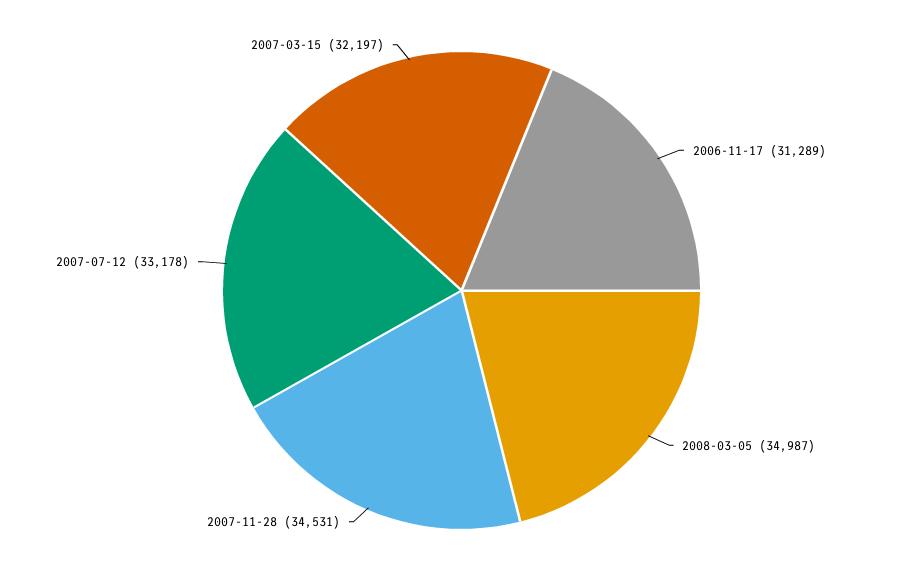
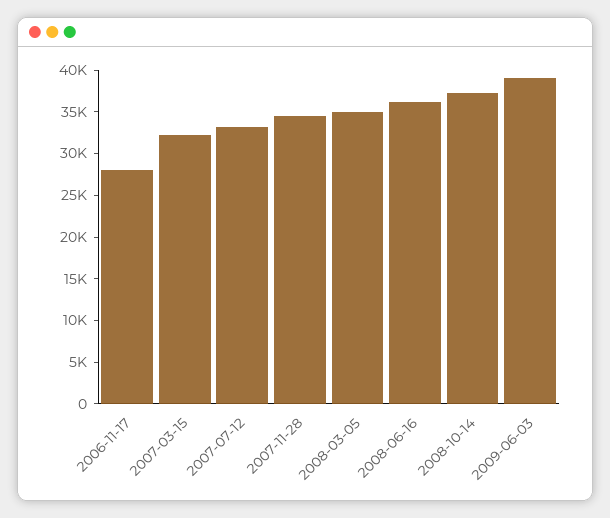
2006-11-17: 31289 -> 28000
2008-06-16: none -> 36000
2008-10-14: none -> 37000
2009-06-03: none -> 39000

